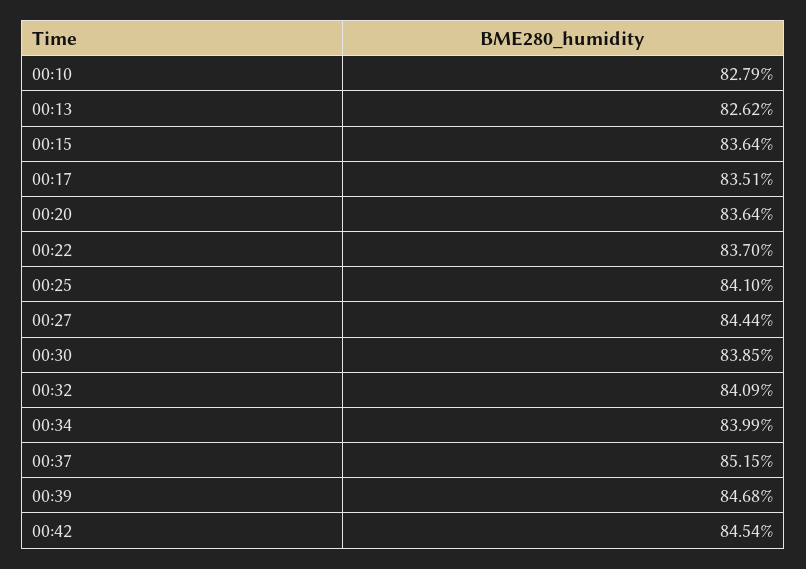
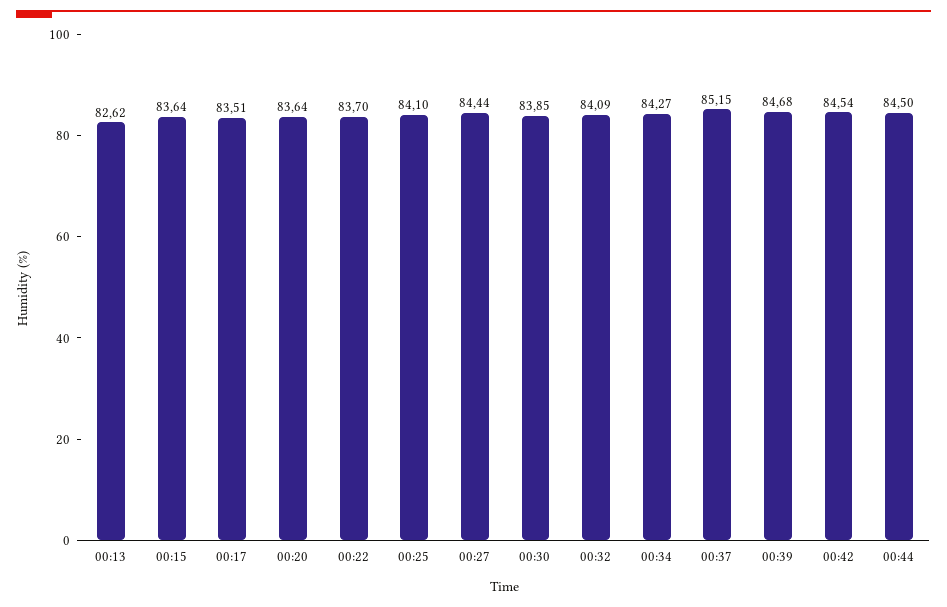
00:10: 82.79 -> none
00:34: 83.99 -> 84.27
00:44: none -> 84.5

